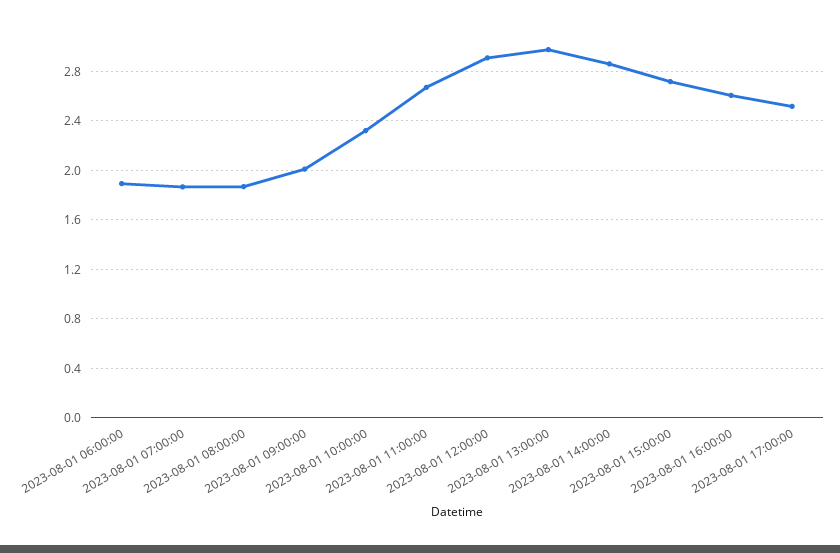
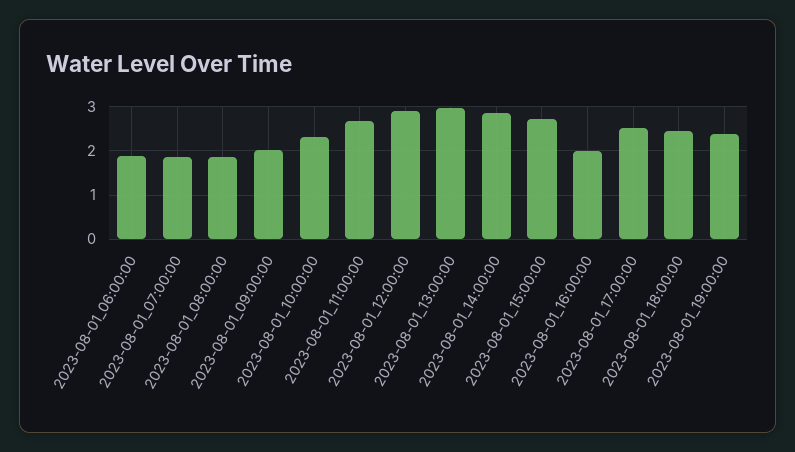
2023-08-01 16:00:00: 2.6 -> 2
2023-08-01_18:00:00: none -> 2.4
2023-08-01_19:00:00: none -> 2.4

